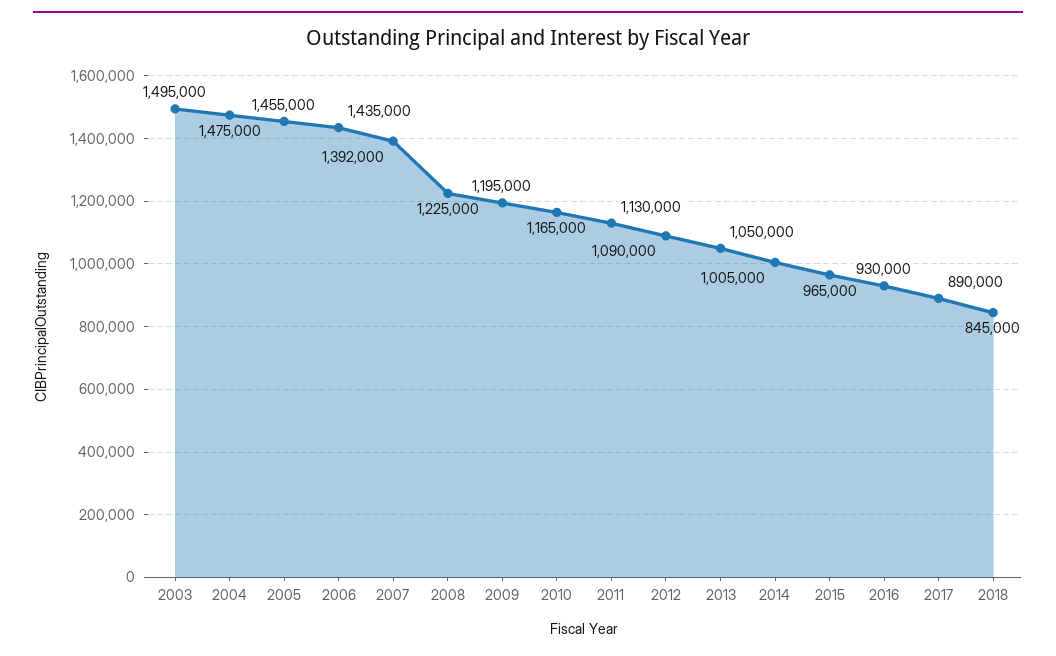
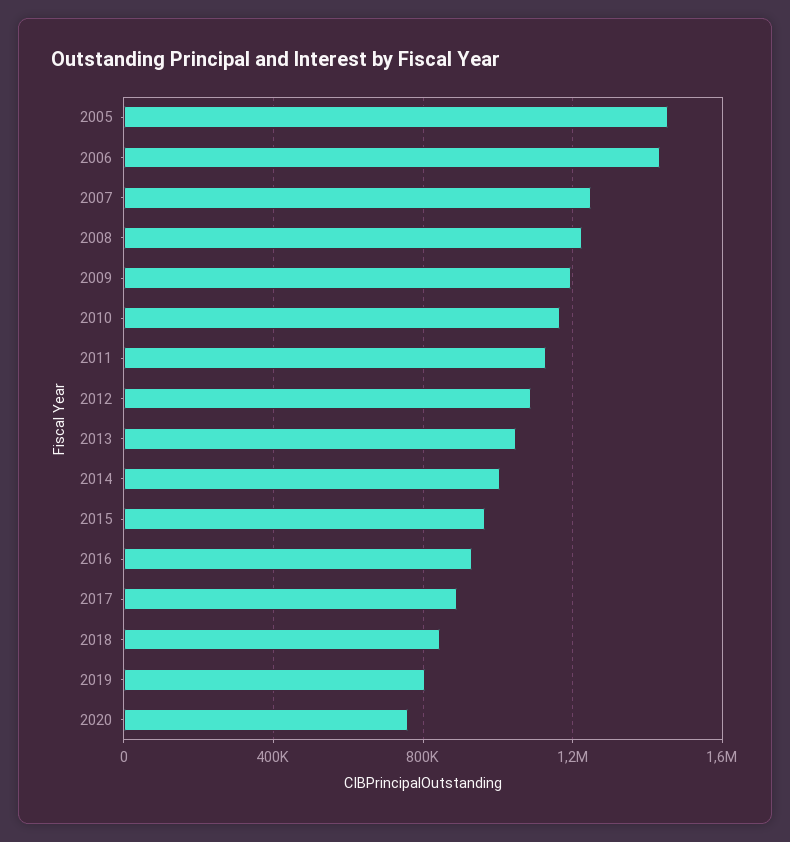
2003: 1495000 -> none
2004: 1475000 -> none
2007: 1392000 -> 1250000
2019: none -> 800000
2020: none -> 750000

